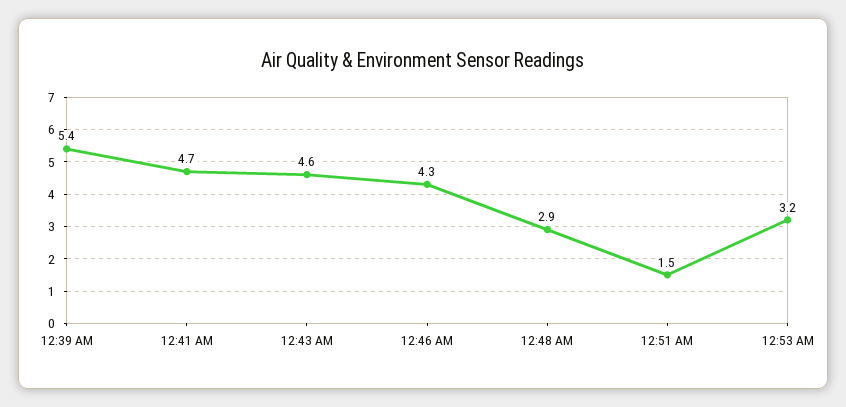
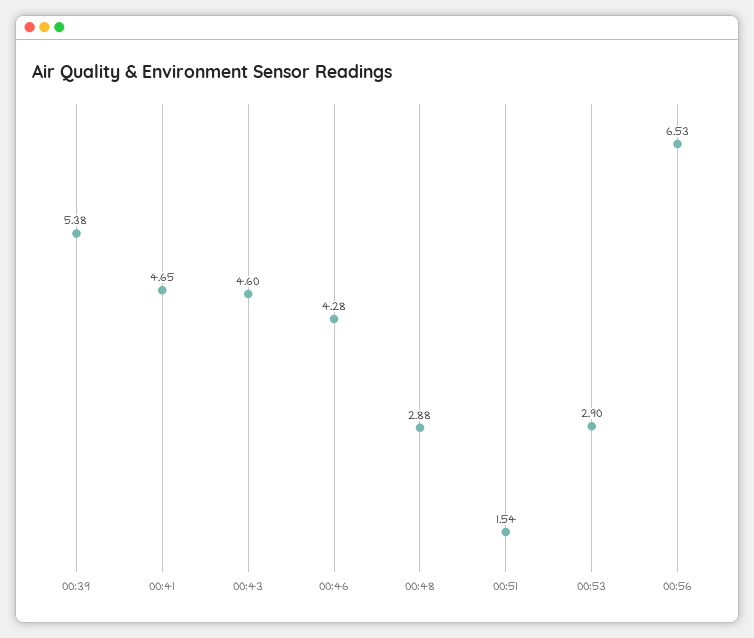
12:53 AM: 3.2 -> 2.9
00:56: none -> 6.53

